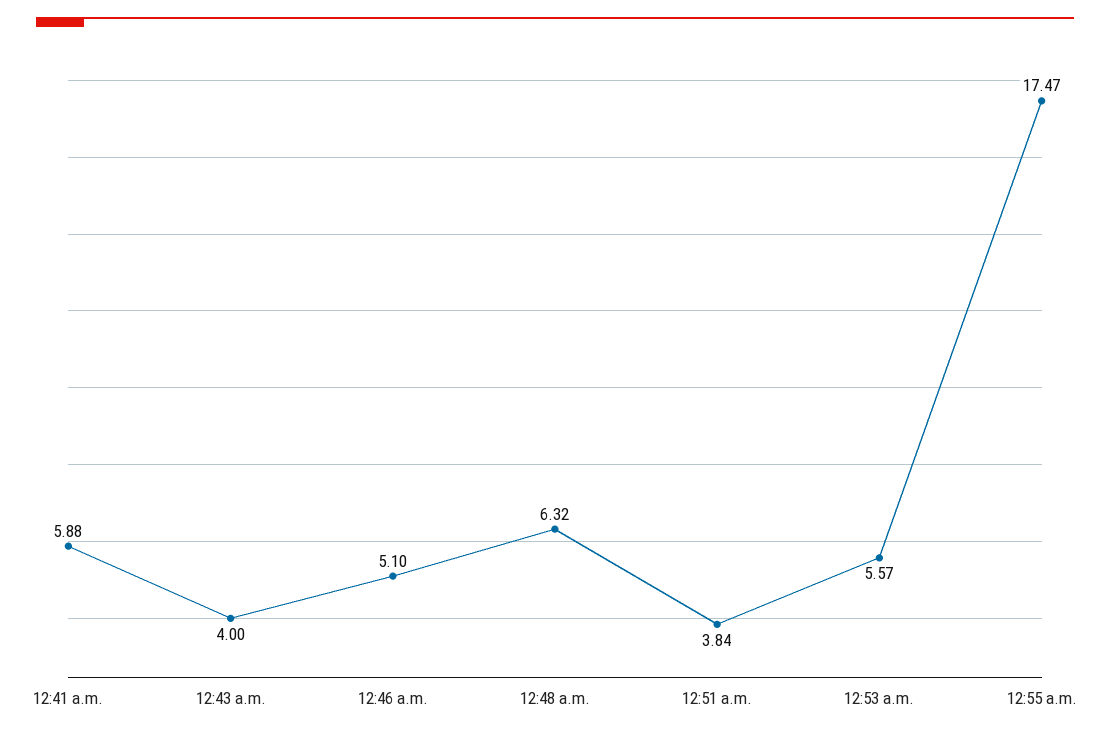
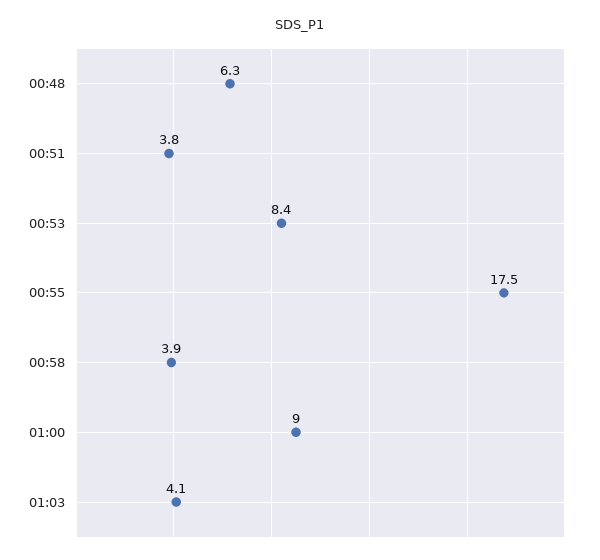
12:41 a.m.: 5.88 -> none
12:43 a.m.: 4 -> none
12:46 a.m.: 5.1 -> none
12:53 a.m.: 5.57 -> 8.4
00:58: none -> 3.9
01:00: none -> 9
01:03: none -> 4.1

